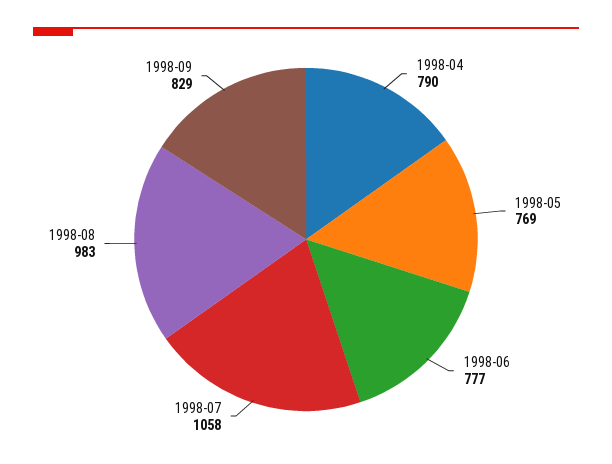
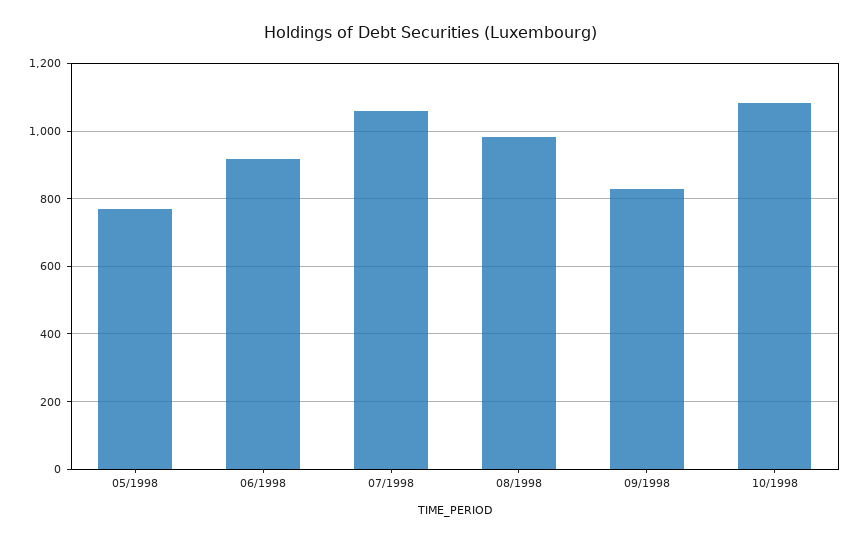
1998-04: 790 -> none
1998-06: 777 -> 920
10/1998: none -> 1080

